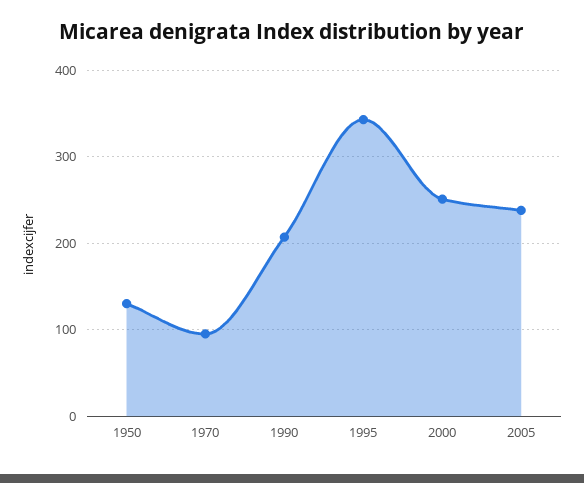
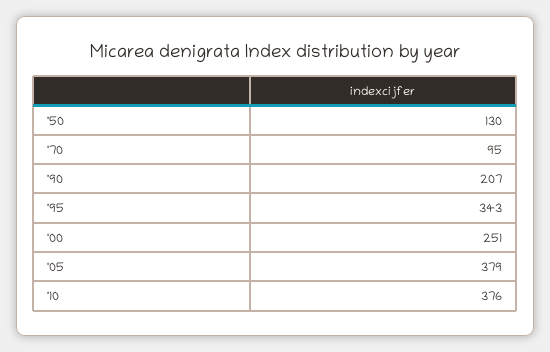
2005: 240 -> 379
'10: none -> 376

